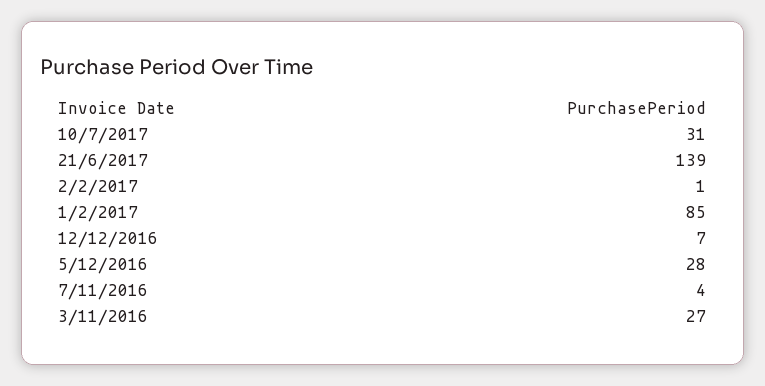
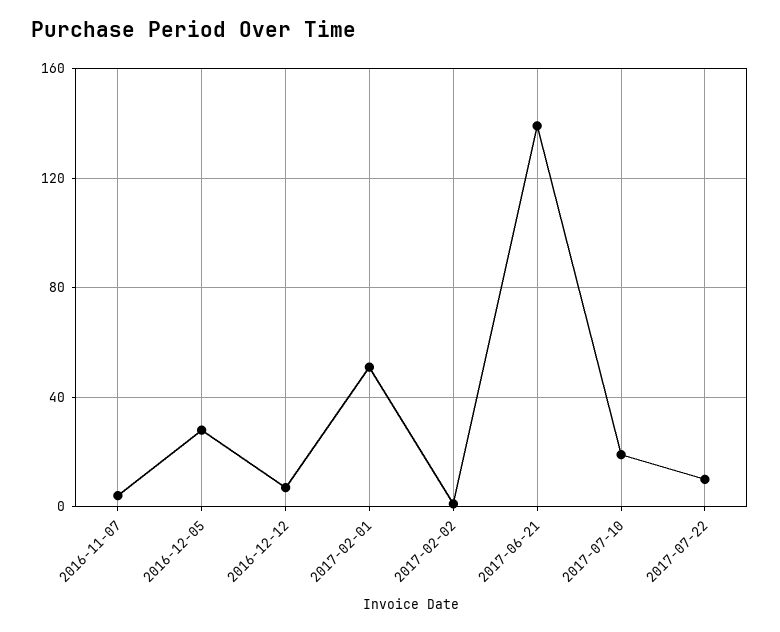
10/7/2017: 31 -> 20
1/2/2017: 85 -> 50
3/11/2016: 27 -> none
2017-07-22: none -> 10

